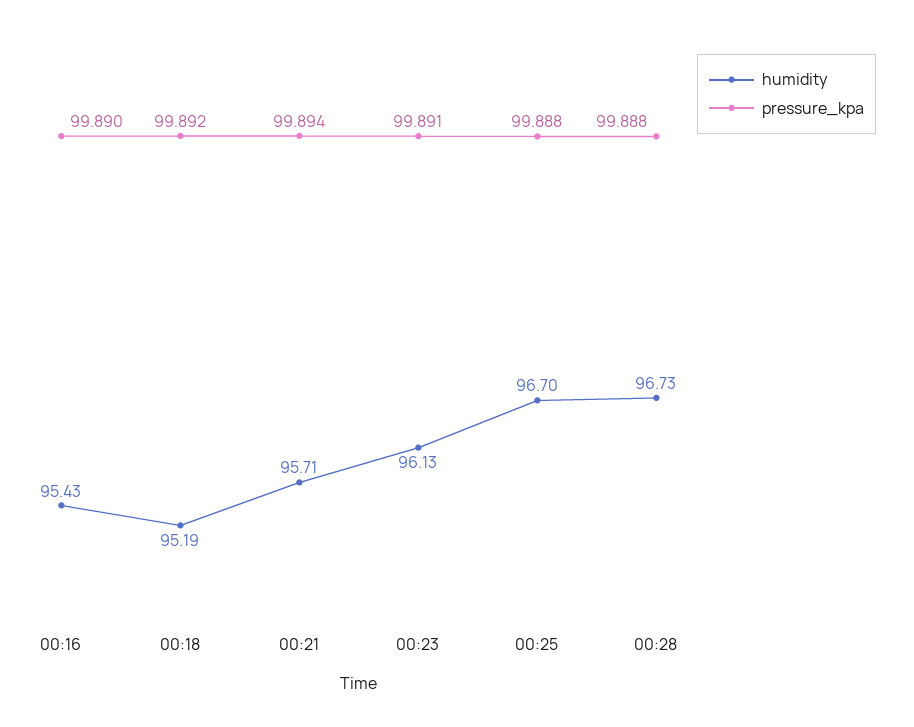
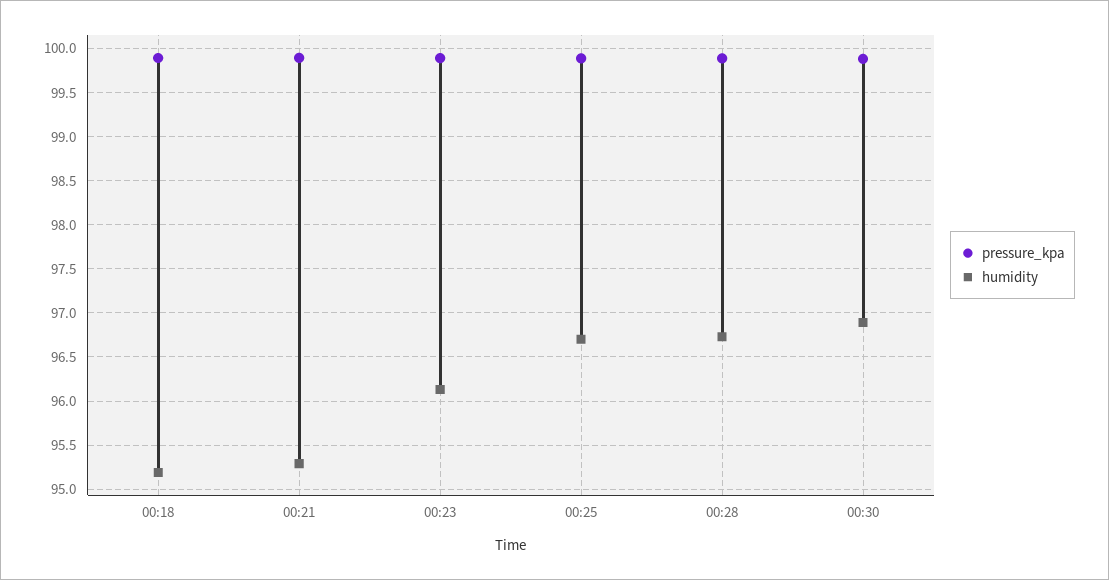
humidity, 00:16: 95.43 -> none
pressure_kpa, 00:16: 99.89 -> none
humidity, 00:21: 95.71 -> 95.3
pressure_kpa, 00:30: none -> 99.9
humidity, 00:30: none -> 96.9

